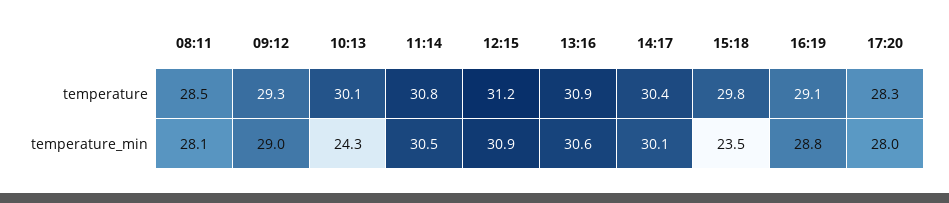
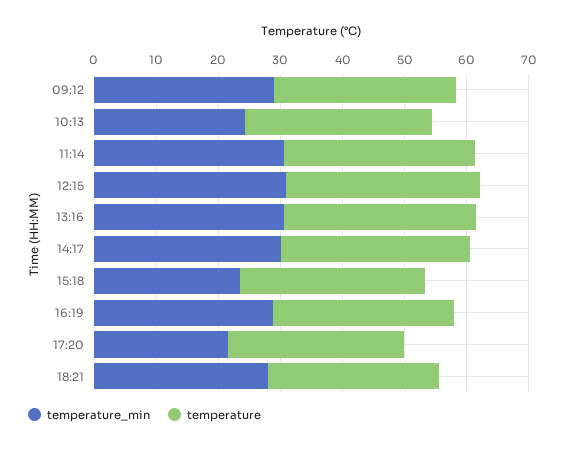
temperature, 08:11: 28.5 -> none
temperature_min, 08:11: 28.1 -> none
temperature_min, 17:20: 28 -> 22
temperature_min, 18:21: none -> 28
temperature, 18:21: none -> 28

